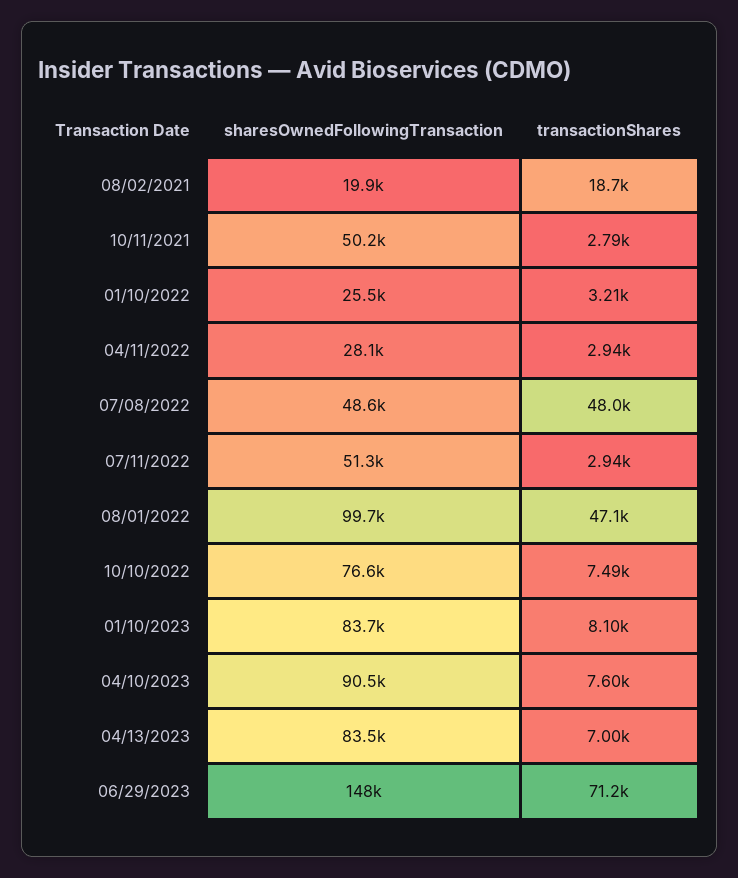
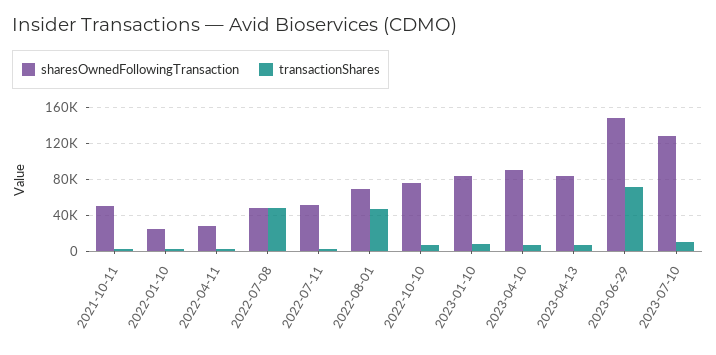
sharesOwnedFollowingTransaction, 08/02/2021: 19900 -> none
transactionShares, 08/02/2021: 18700 -> none
sharesOwnedFollowingTransaction, 08/01/2022: 99700 -> 70000
sharesOwnedFollowingTransaction, 2023-07-10: none -> 130000
transactionShares, 2023-07-10: none -> 10000

